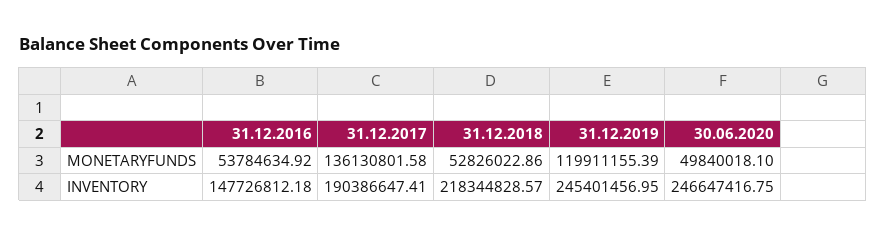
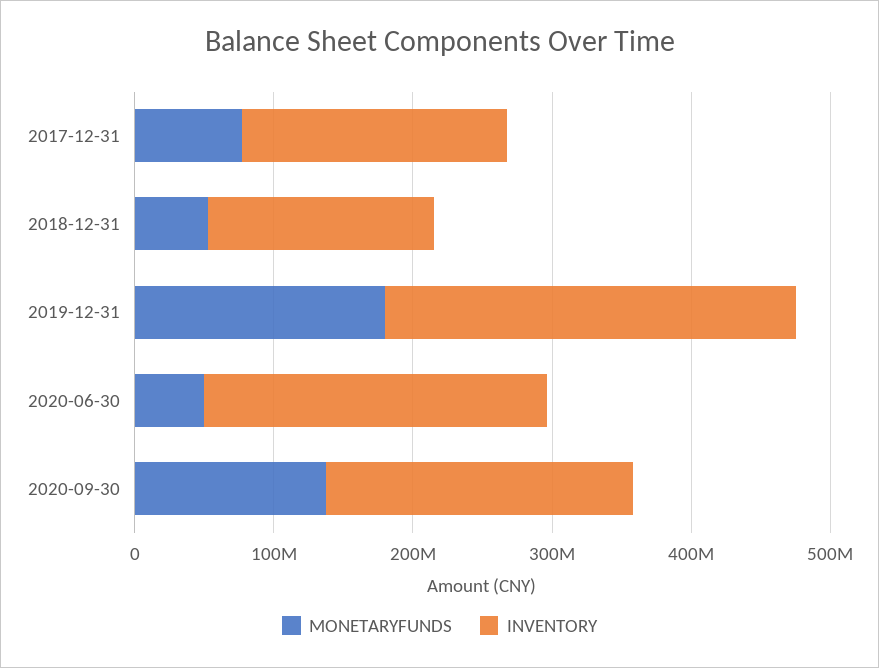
MONETARYFUNDS, 31.12.2016: 53784634.92 -> none
MONETARYFUNDS, 31.12.2017: 136130801.58 -> 80000000
MONETARYFUNDS, 31.12.2019: 119911155.39 -> 180000000
INVENTORY, 31.12.2016: 147726812.18 -> none
INVENTORY, 31.12.2018: 218344828.57 -> 160000000
INVENTORY, 31.12.2019: 245401456.95 -> 300000000
MONETARYFUNDS, 2020-09-30: none -> 140000000
INVENTORY, 2020-09-30: none -> 220000000

